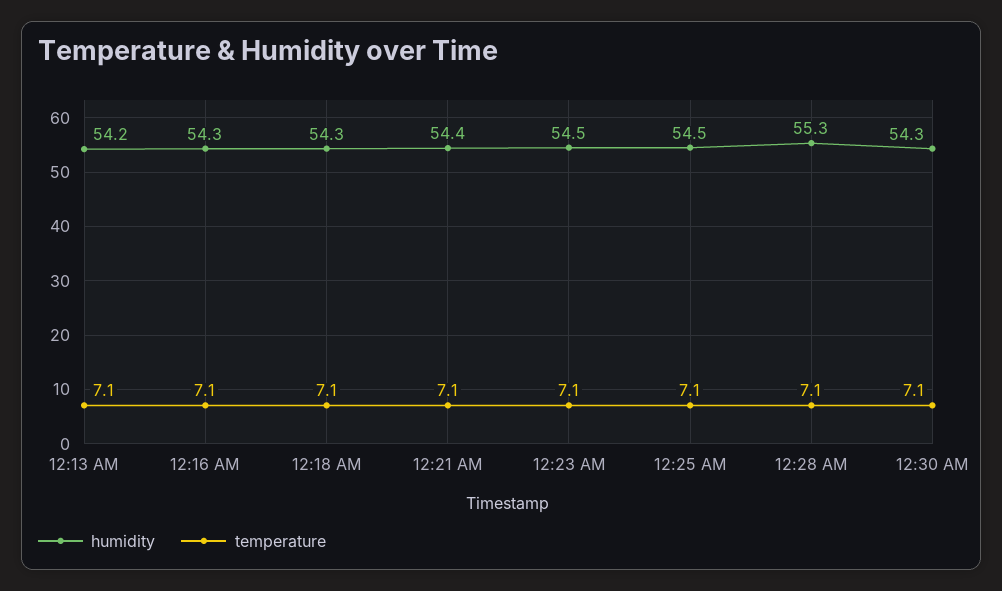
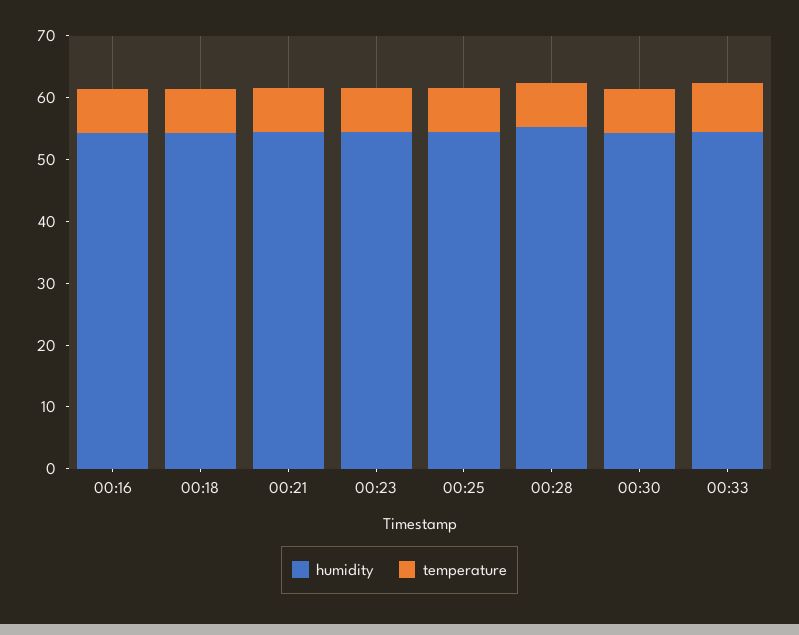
humidity, 12:13 AM: 54.2 -> none
temperature, 12:13 AM: 7.1 -> none
humidity, 00:33: none -> 54
temperature, 00:33: none -> 8

